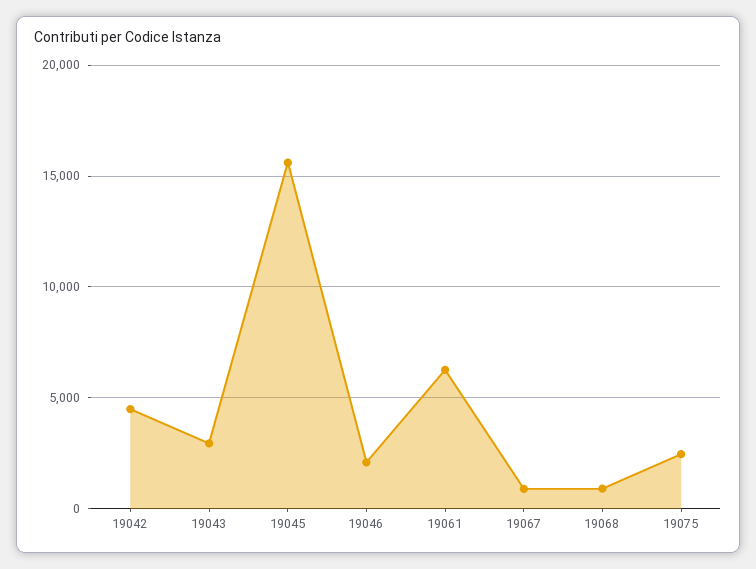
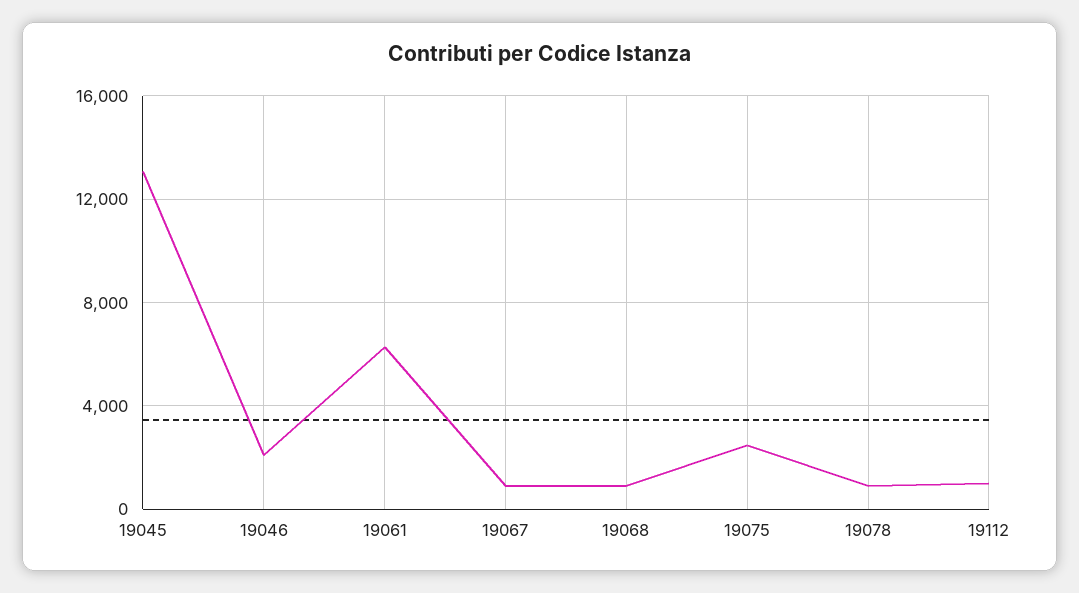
19042: 4500 -> none
19043: 3000 -> none
19045: 15500 -> 13000
19078: none -> 1000
19112: none -> 1000

